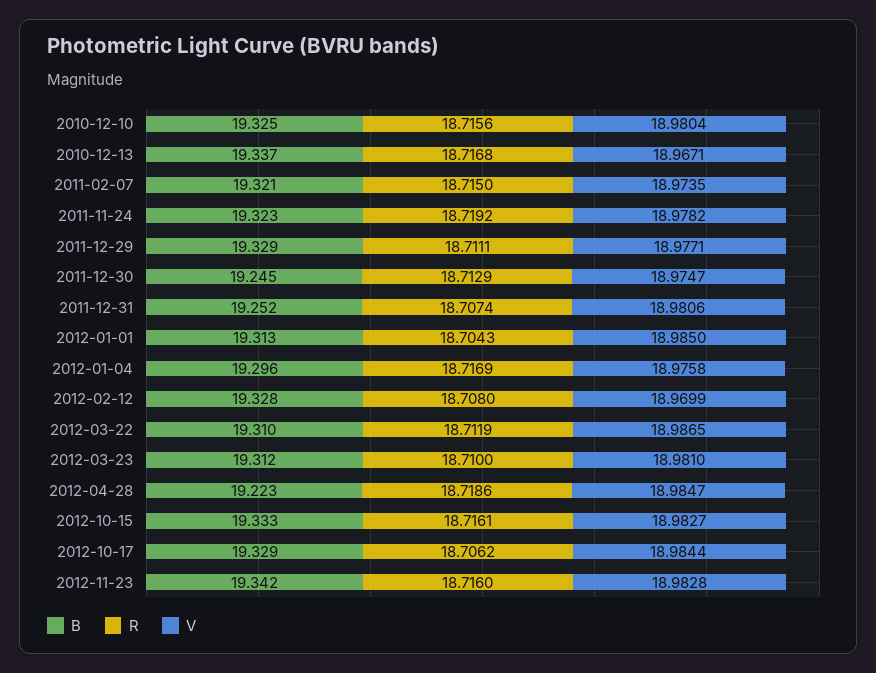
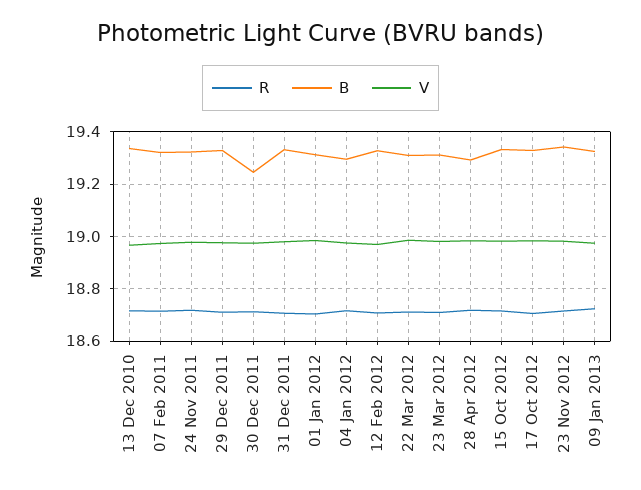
B, 2010-12-10: 19.325 -> none
R, 2010-12-10: 18.7156 -> none
V, 2010-12-10: 18.9804 -> none
B, 2011-12-31: 19.252 -> 19.325
B, 2012-04-28: 19.223 -> 19.3
R, 09 Jan 2013: none -> 18.725
B, 09 Jan 2013: none -> 19.325
V, 09 Jan 2013: none -> 18.975

